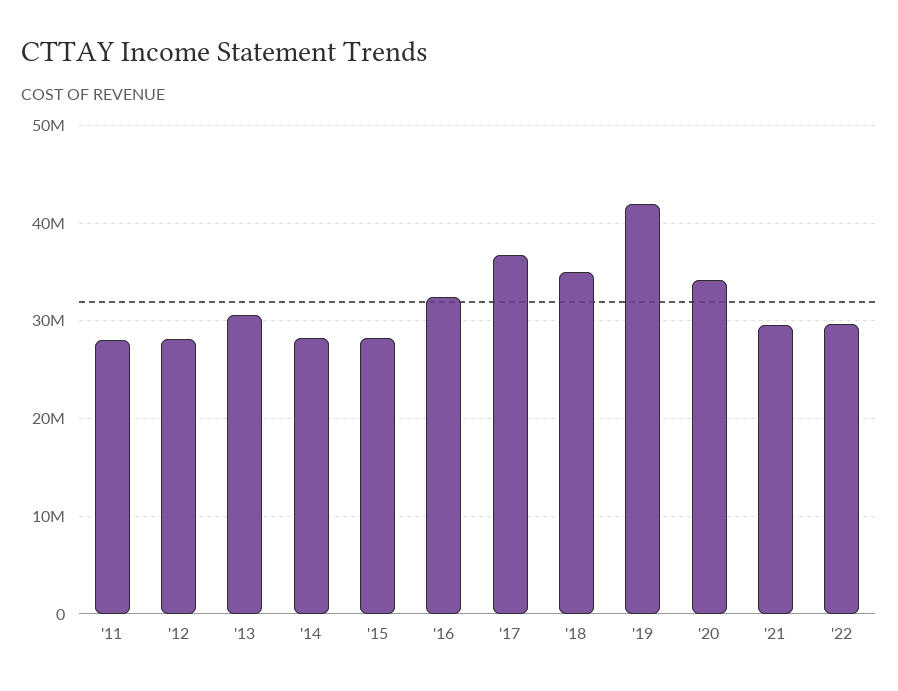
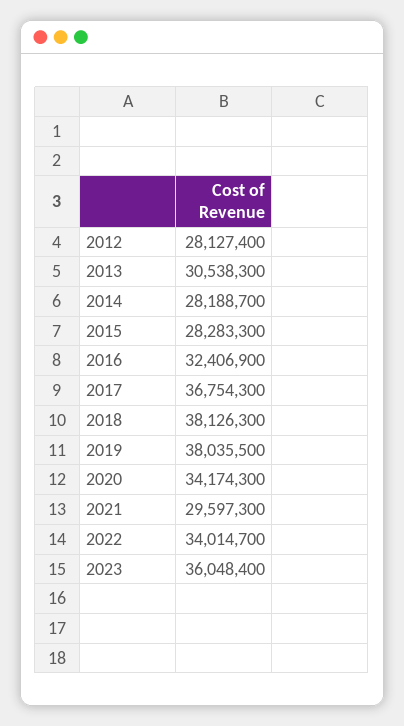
'11: 28000000 -> none
'18: 35000000 -> 38126300
'19: 42000000 -> 38035500
'22: 30000000 -> 34014700
2023: none -> 36048400

